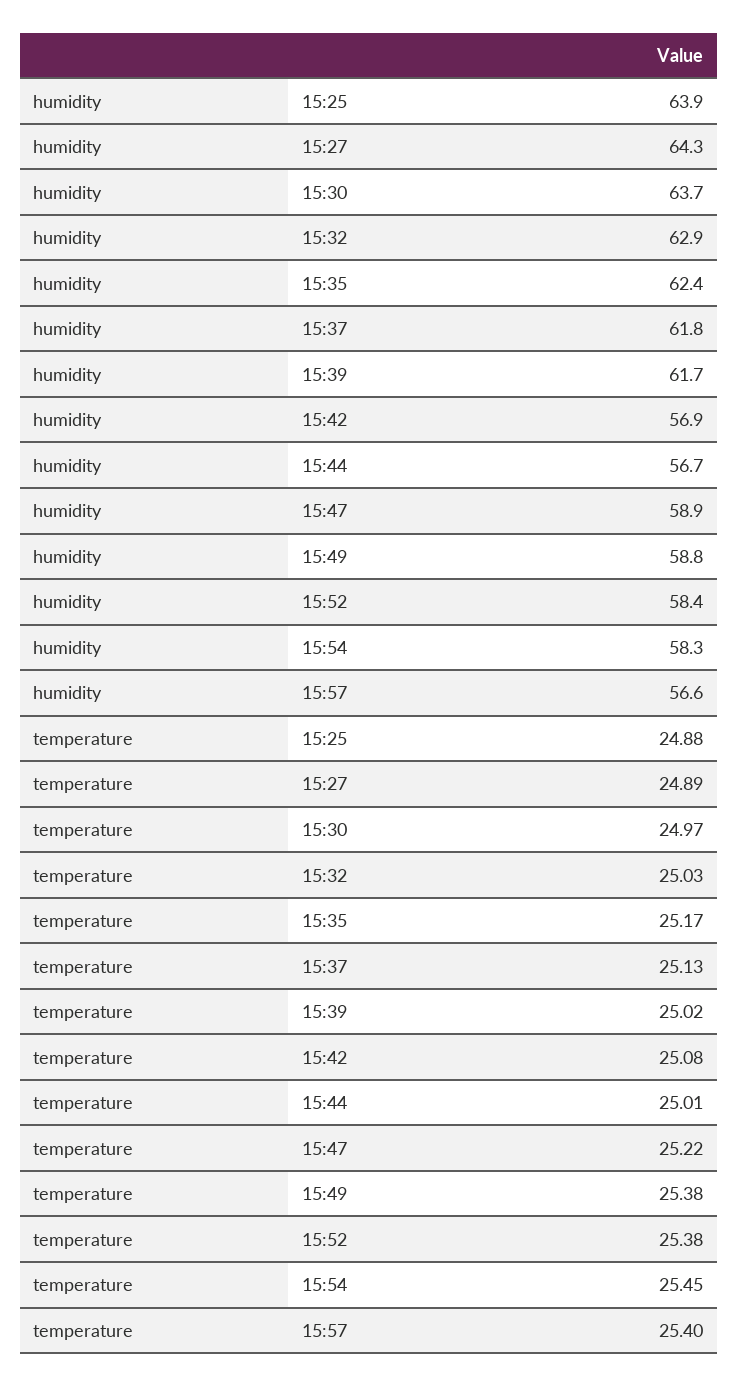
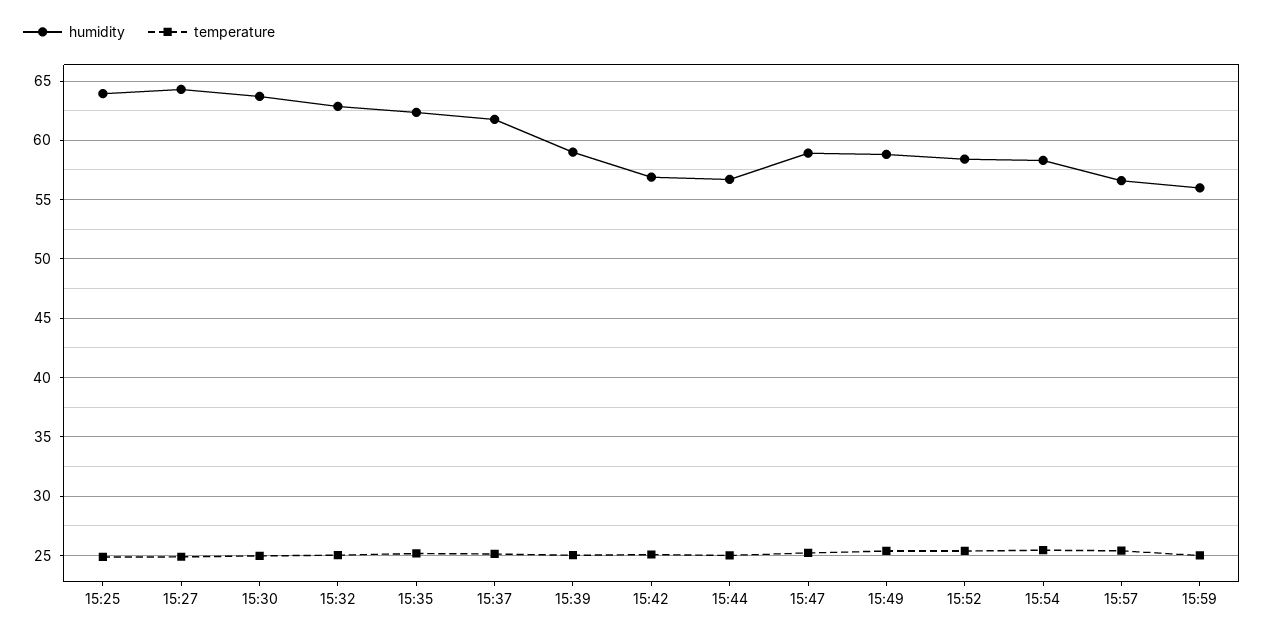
humidity, 15:39: 61.7 -> 59
humidity, 15:59: none -> 56
temperature, 15:59: none -> 25

